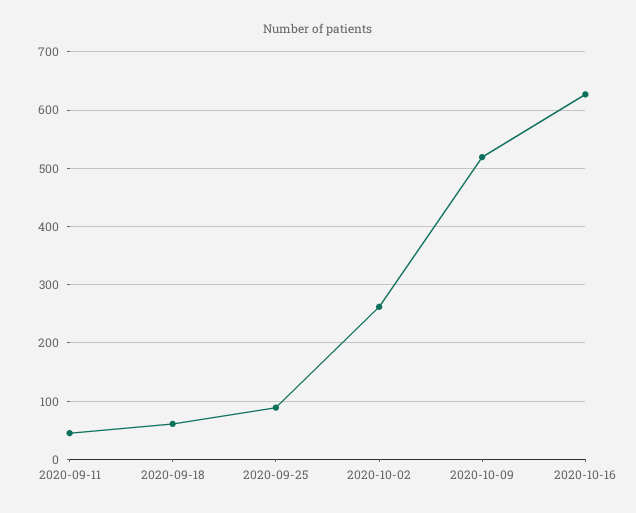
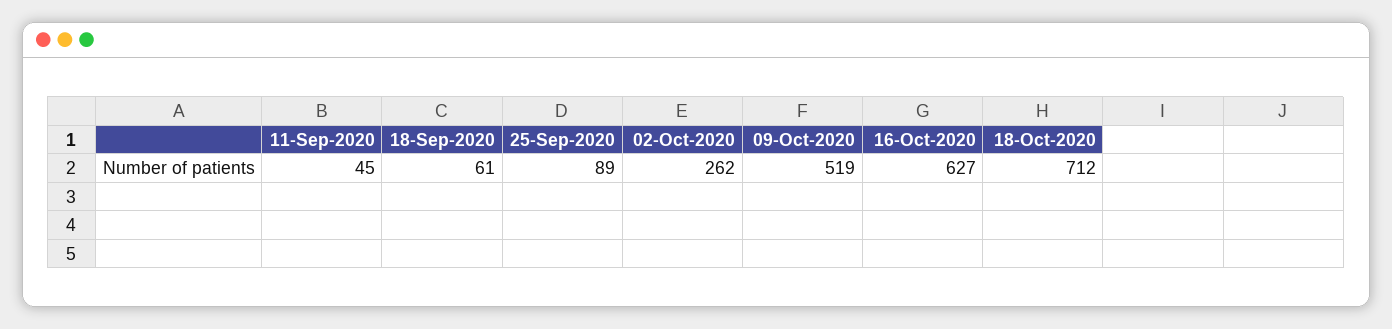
18-Oct-2020: none -> 712

